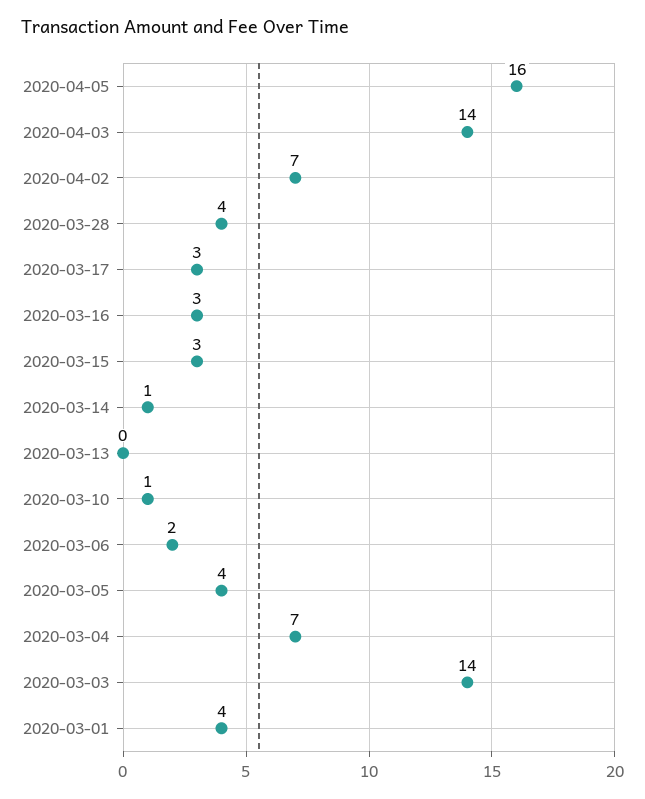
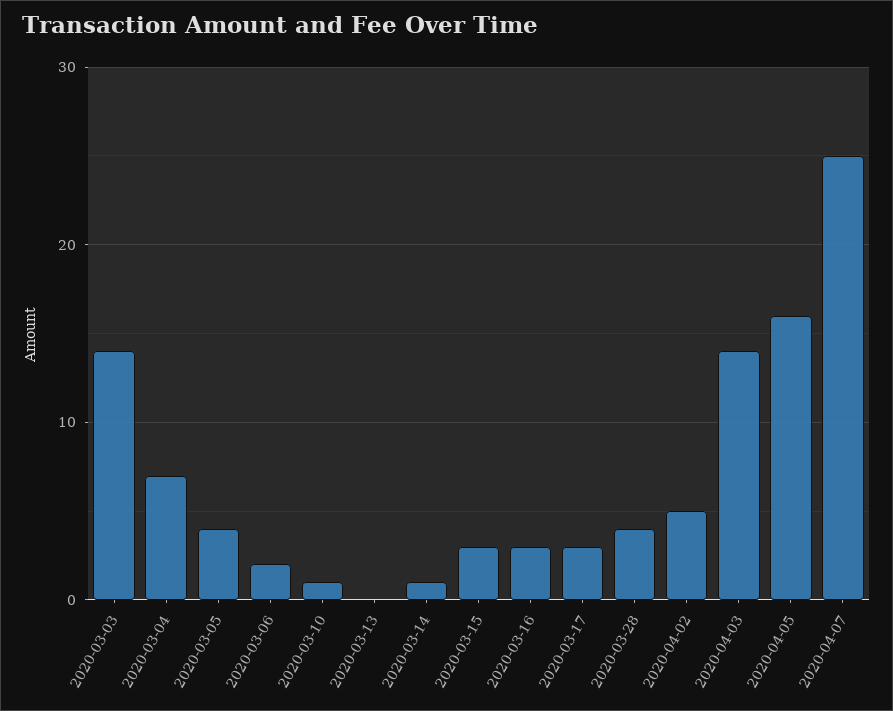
2020-04-02: 7 -> 5
2020-03-01: 4 -> none
2020-04-07: none -> 25

